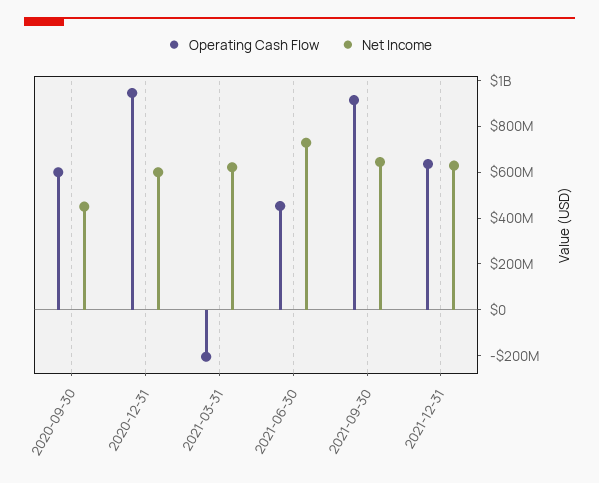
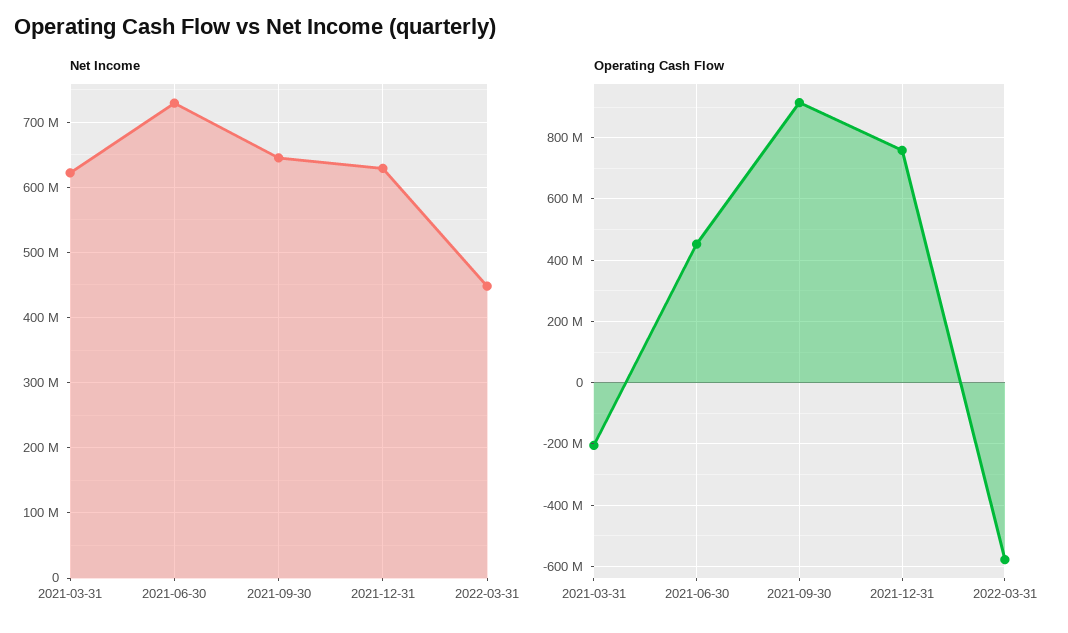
Operating Cash Flow, 2020-09-30: 600000000 -> none
Net Income, 2020-09-30: 450000000 -> none
Operating Cash Flow, 2020-12-31: 950000000 -> none
Net Income, 2020-12-31: 600000000 -> none
Operating Cash Flow, 2021-12-31: 650000000 -> 760000000
Net Income, 2022-03-31: none -> 450000000
Operating Cash Flow, 2022-03-31: none -> -580000000

